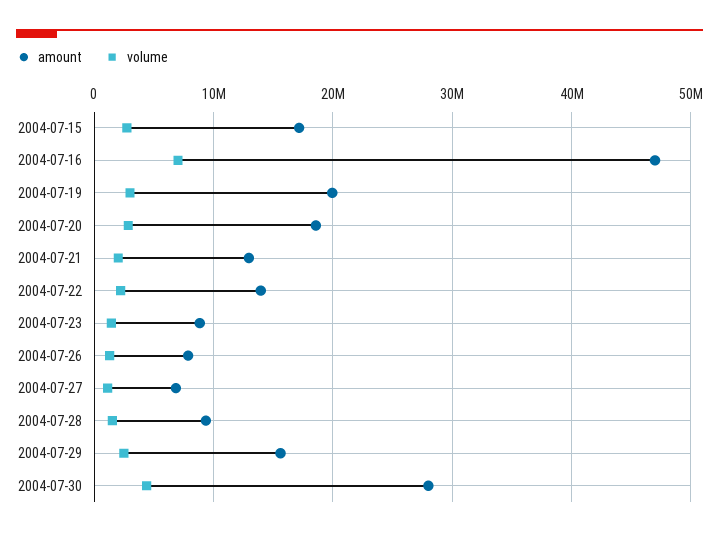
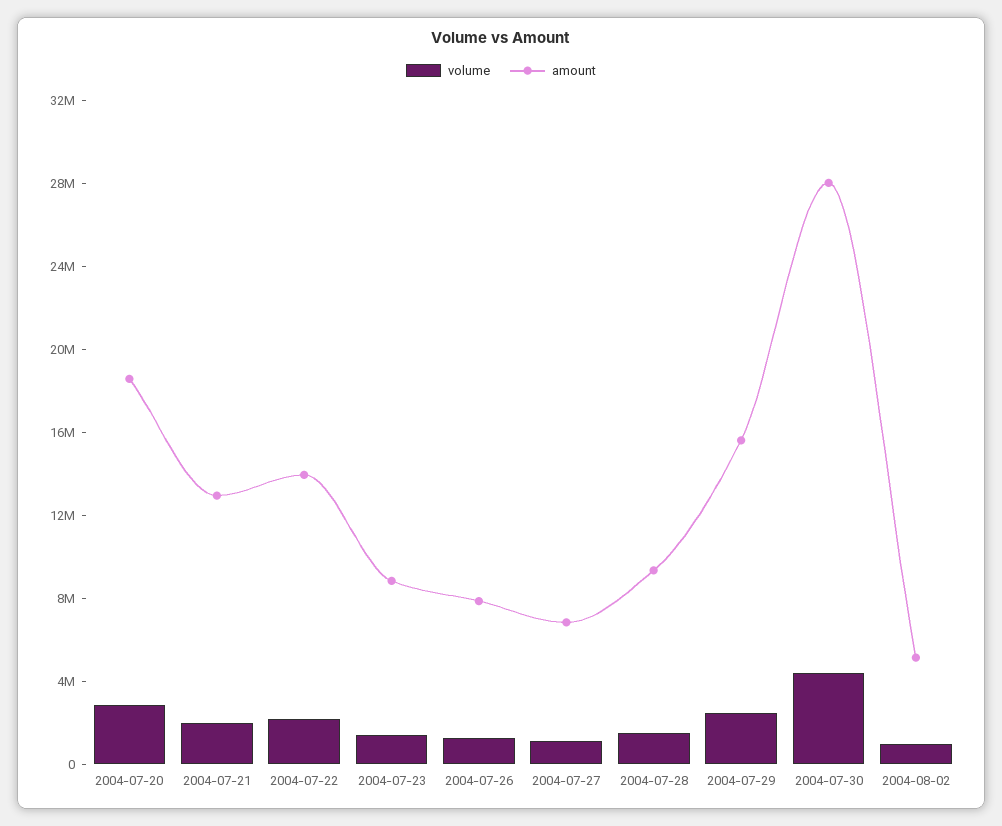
amount, 2004-07-15: 17000000 -> none
volume, 2004-07-15: 3000000 -> none
amount, 2004-07-16: 47000000 -> none
volume, 2004-07-16: 7000000 -> none
amount, 2004-07-19: 20000000 -> none
volume, 2004-07-19: 3000000 -> none
volume, 2004-08-02: none -> 1000000
amount, 2004-08-02: none -> 5000000

